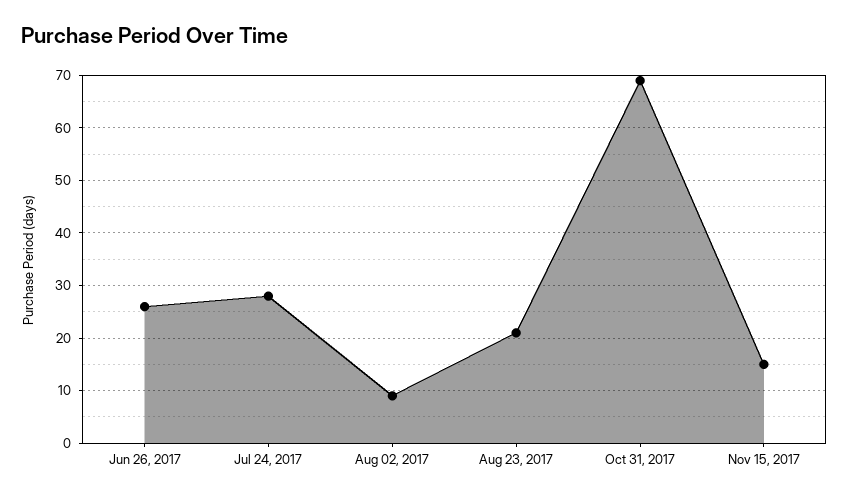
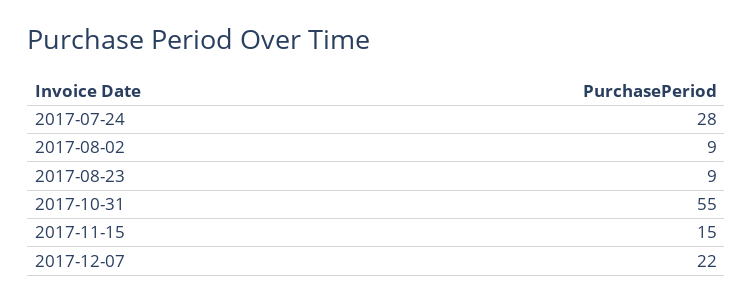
Jun 26, 2017: 25 -> none
Aug 23, 2017: 20 -> 9
Oct 31, 2017: 70 -> 55
2017-12-07: none -> 22

